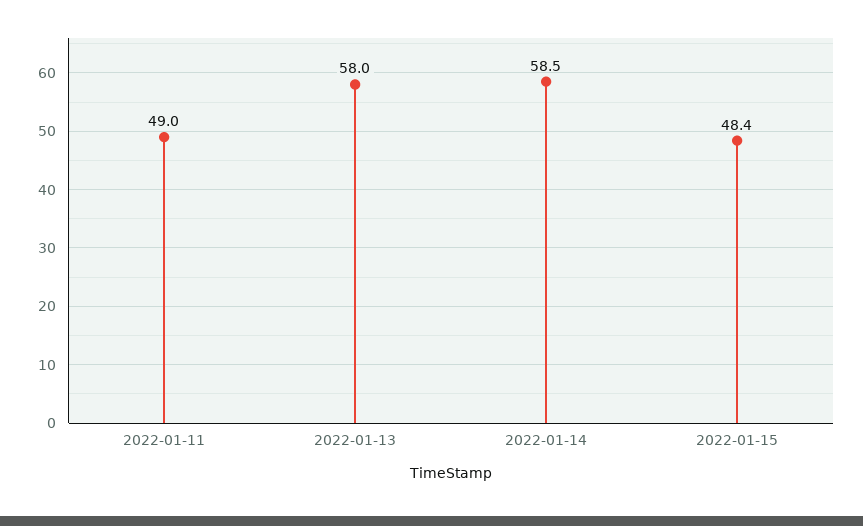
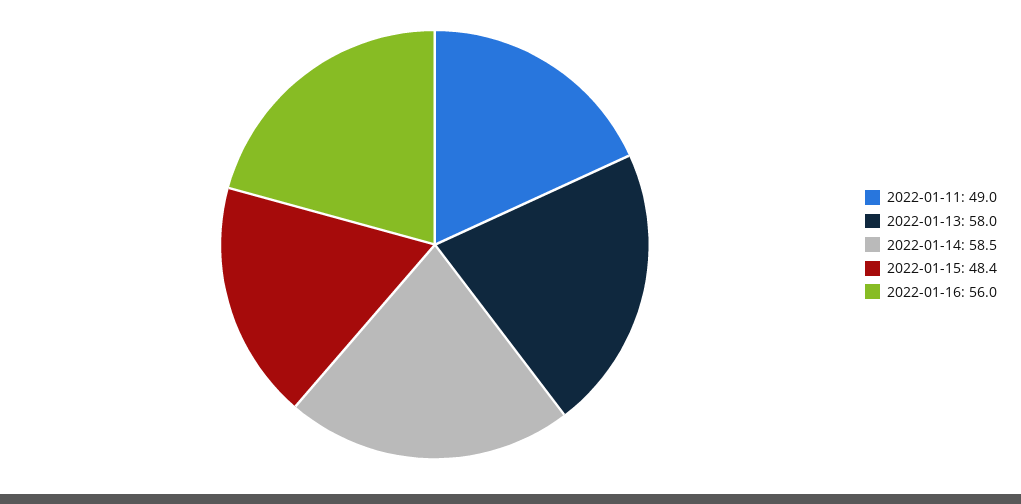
2022-01-16: none -> 56

